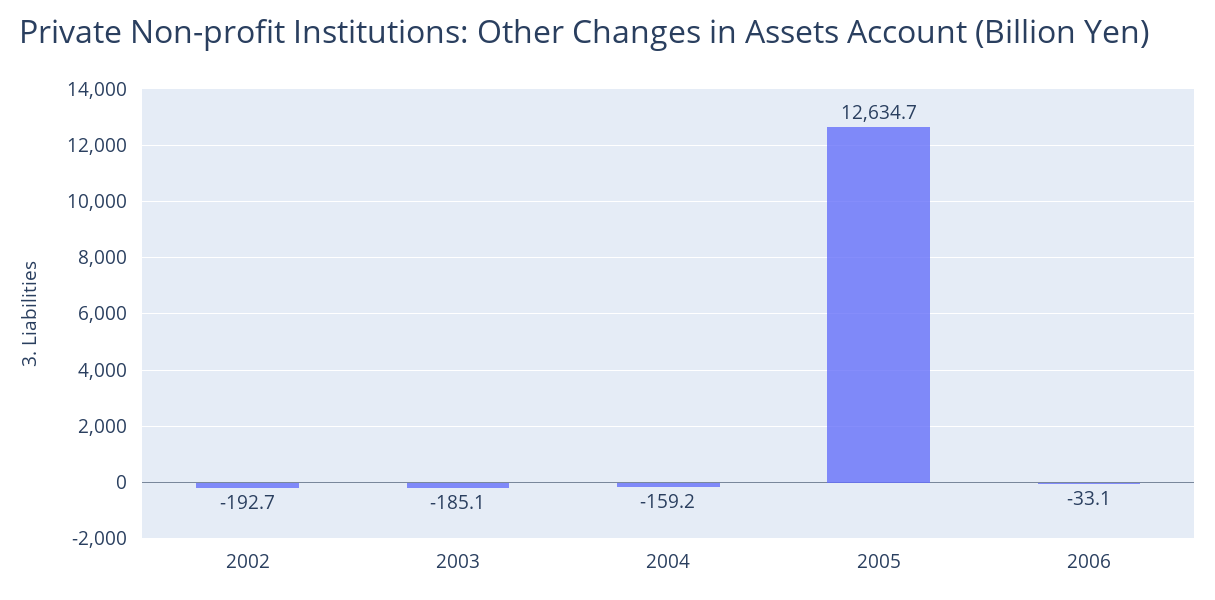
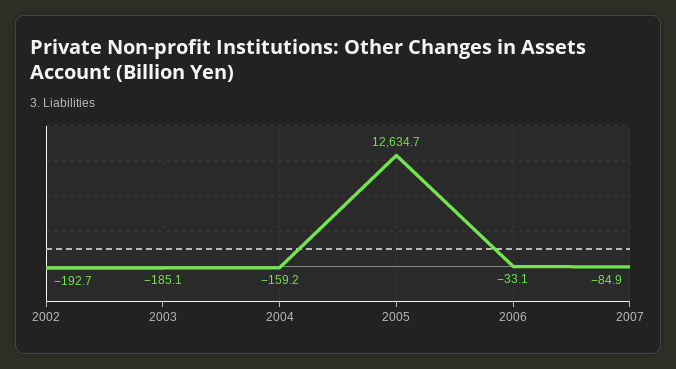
2007: none -> -84.9

